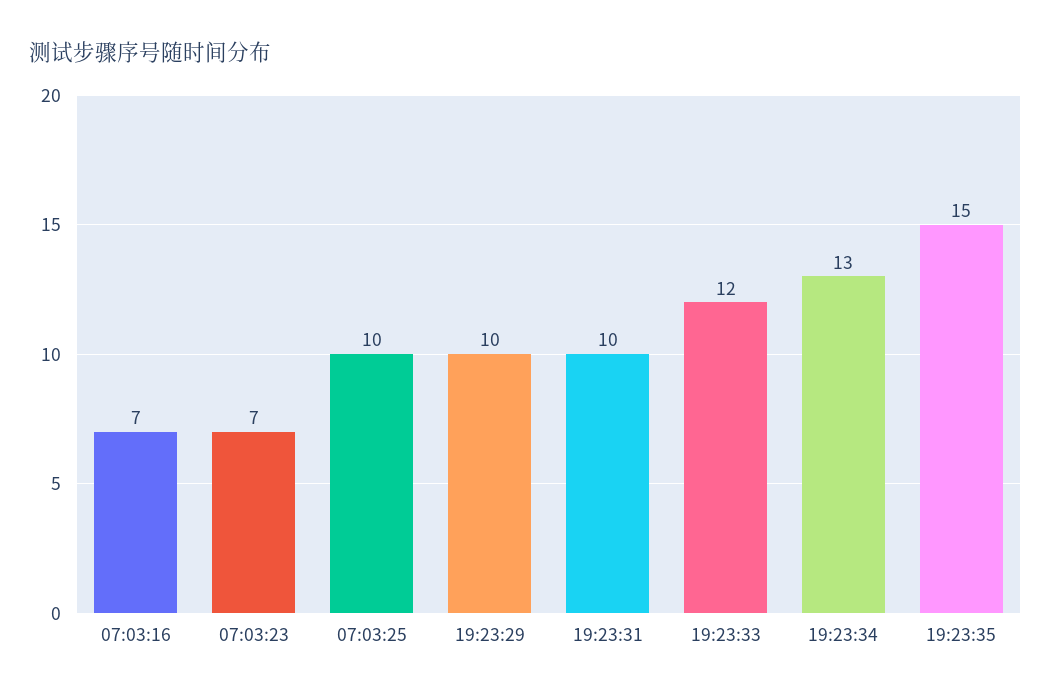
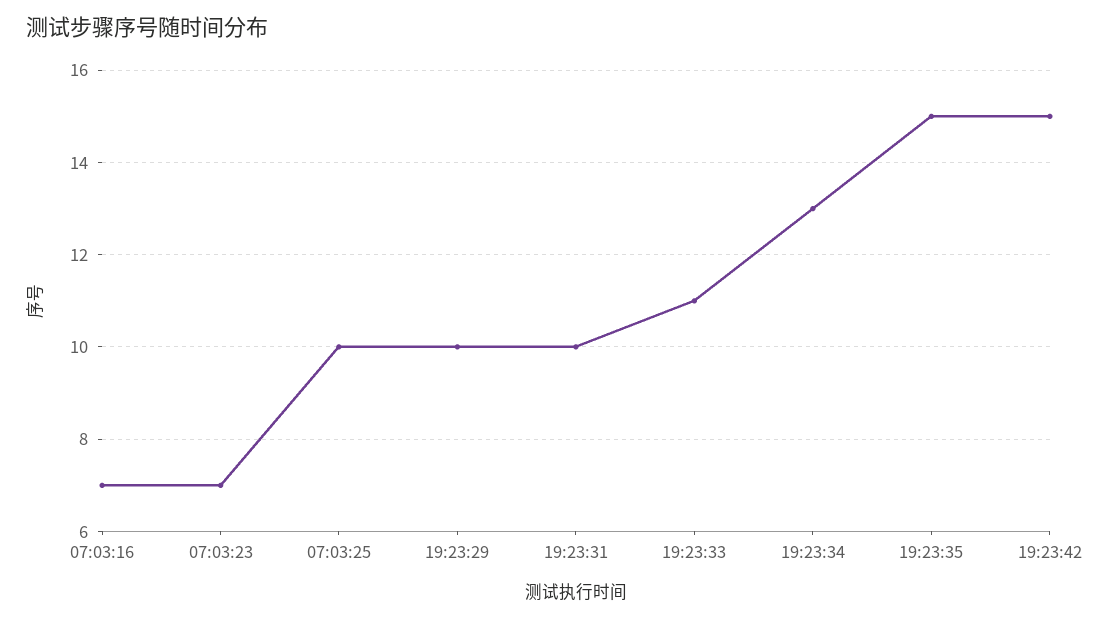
19:23:33: 12 -> 11
19:23:42: none -> 15

